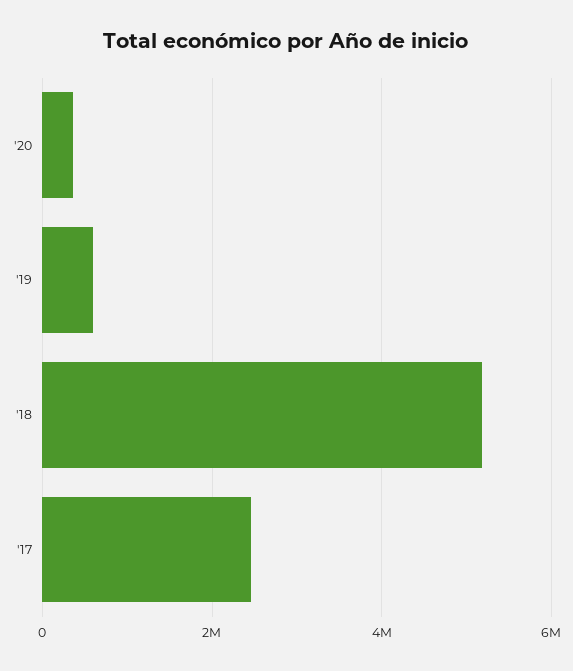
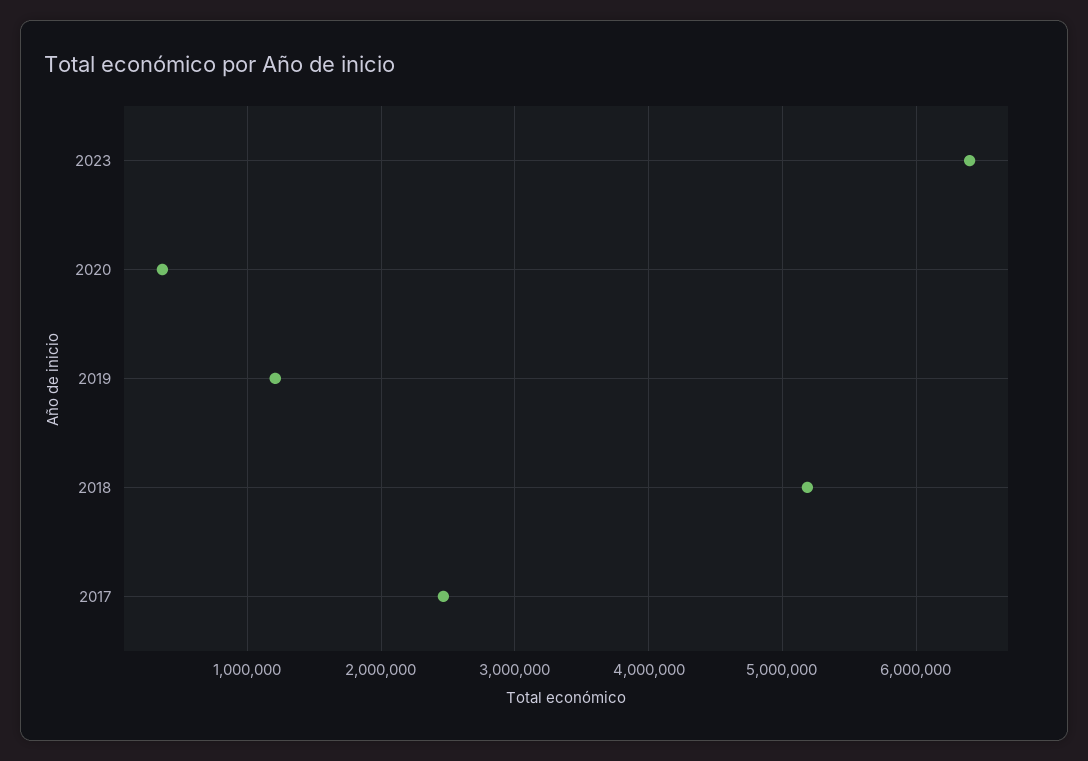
'19: 600000 -> 1200000
2023: none -> 6400000

